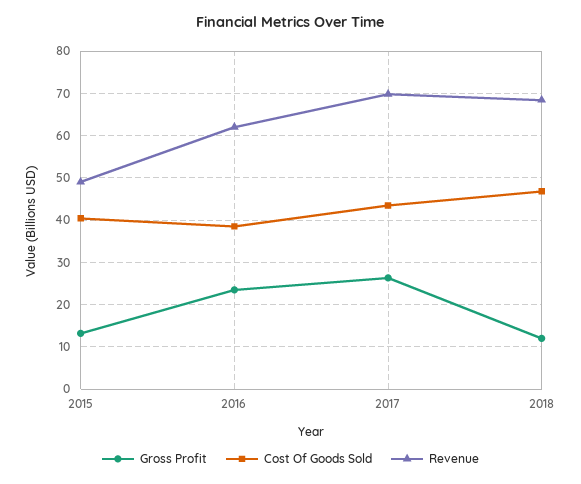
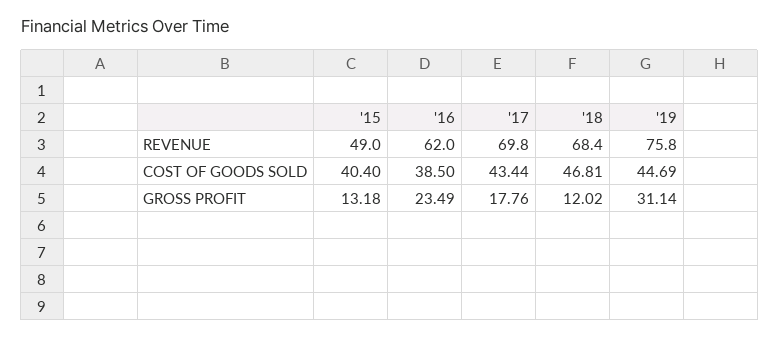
Gross Profit, 2017: 26 -> 17.76
Revenue, '19: none -> 75.8
Cost Of Goods Sold, '19: none -> 44.69
Gross Profit, '19: none -> 31.14

